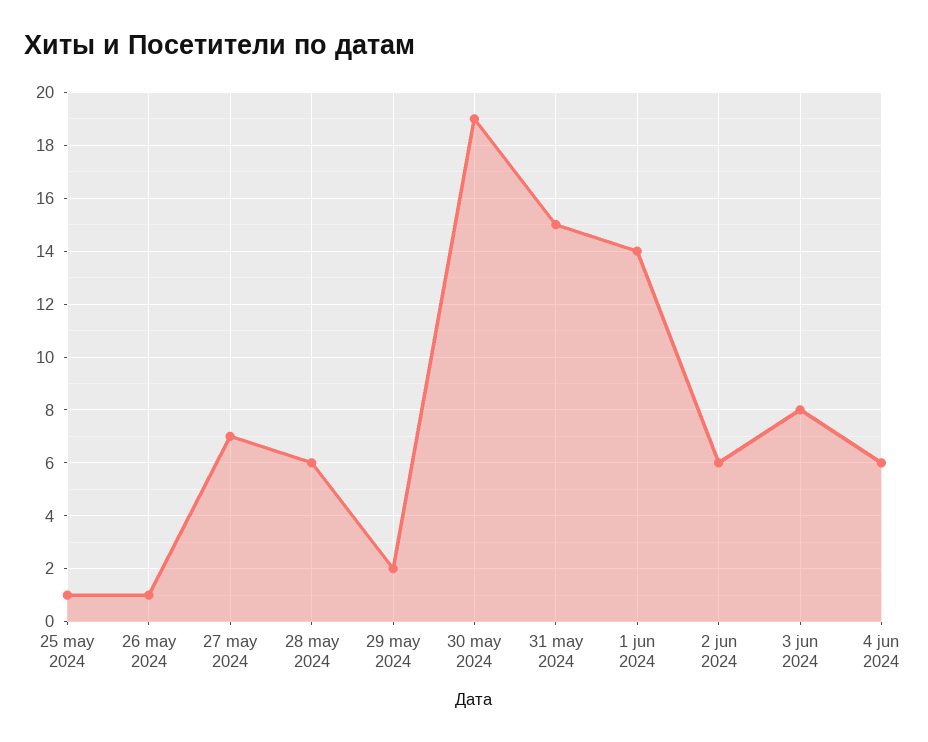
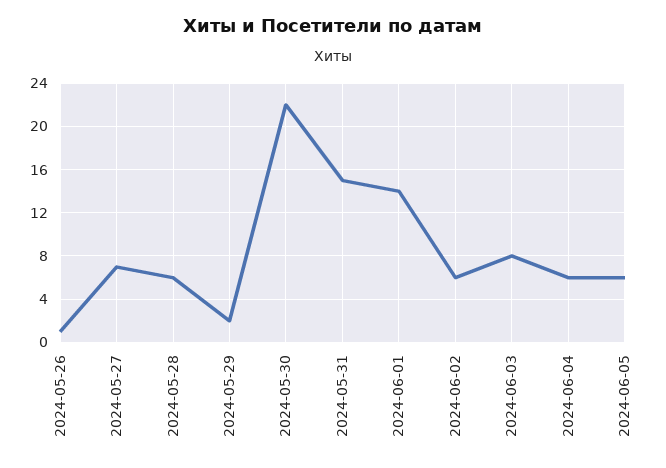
25 may 2024: 1 -> none
30 may 2024: 19 -> 22
2024-06-05: none -> 6

